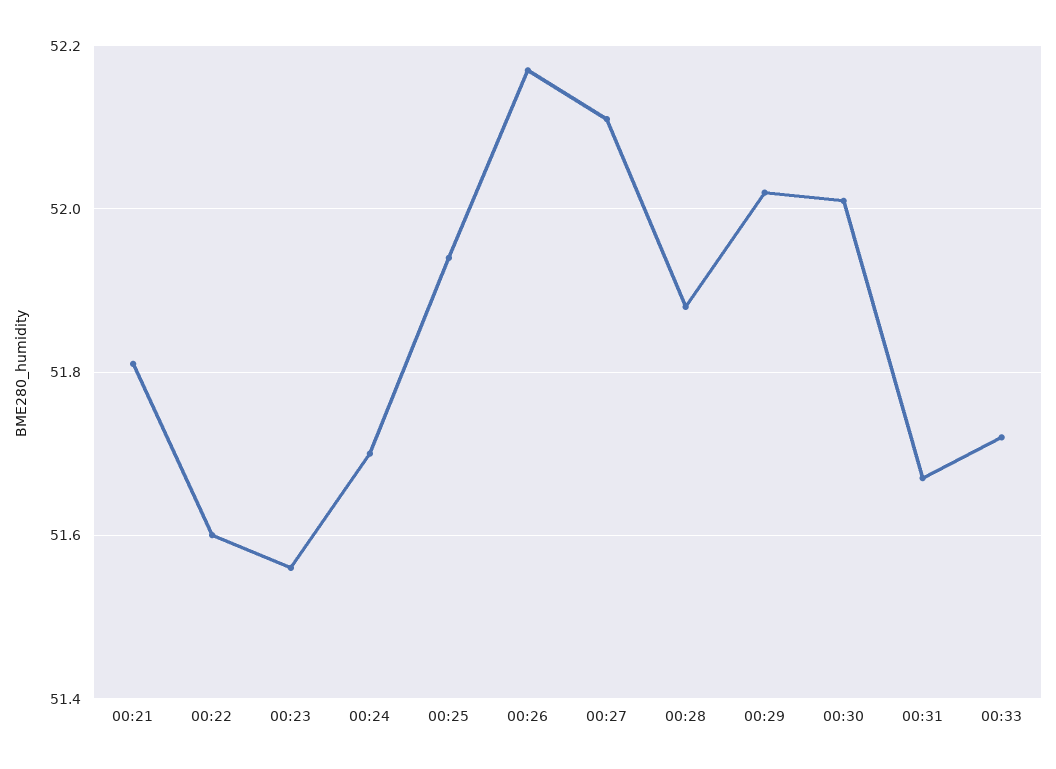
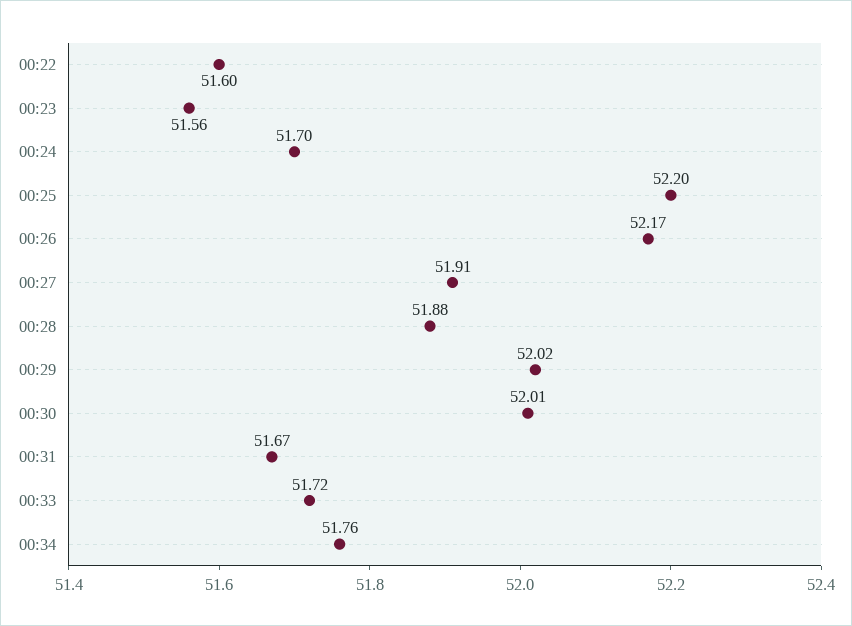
00:21: 51.8 -> none
00:25: 51.95 -> 52.2
00:27: 52.1 -> 51.91
00:34: none -> 51.76

